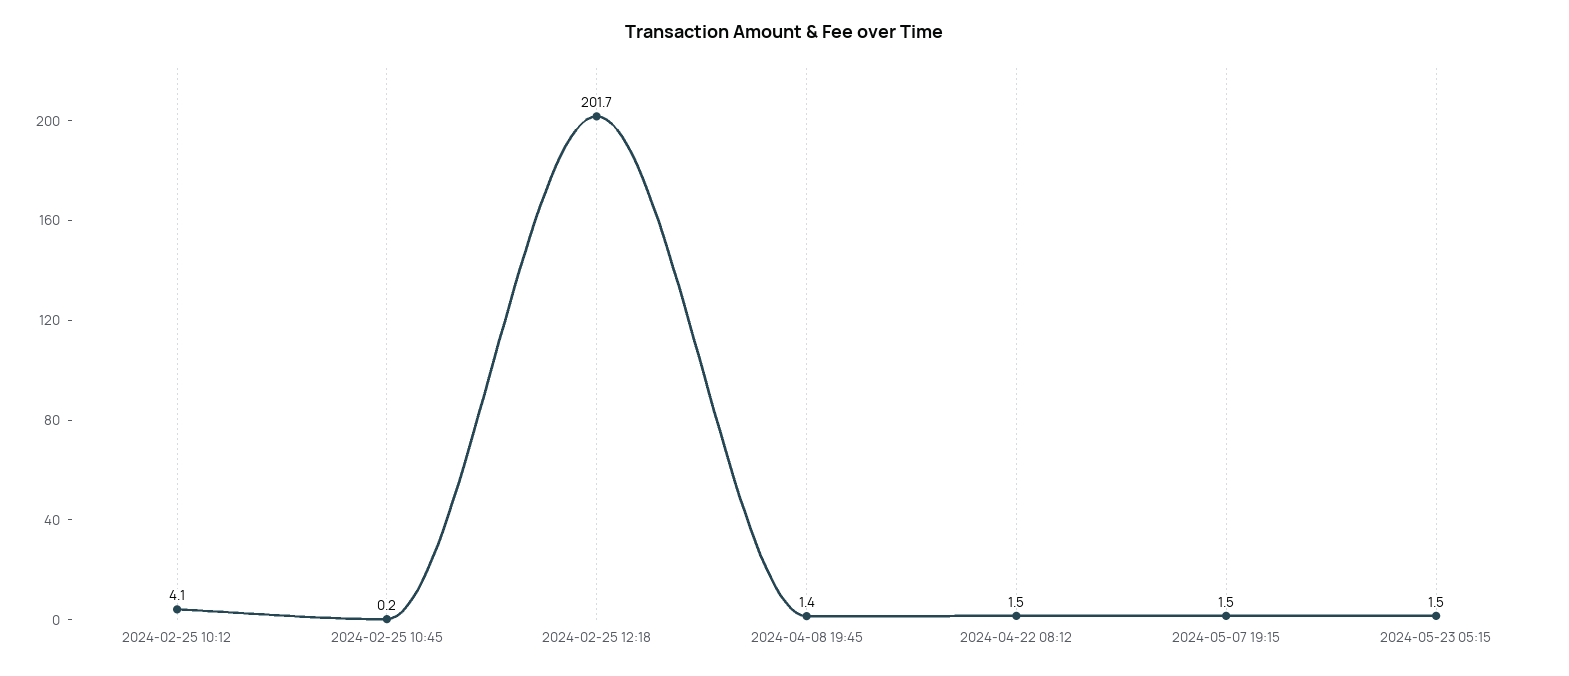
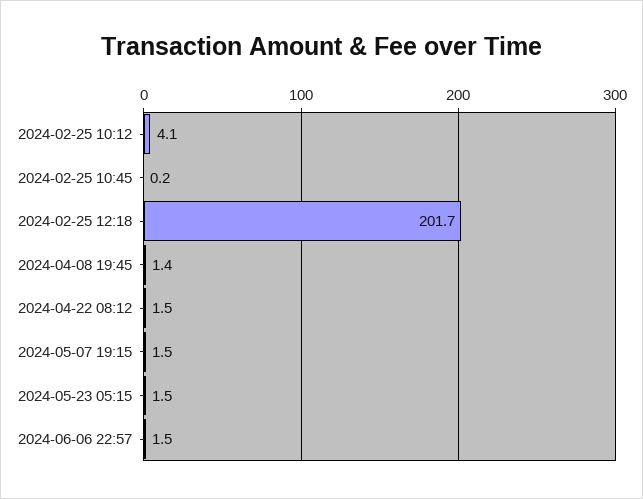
2024-06-06 22:57: none -> 1.5

